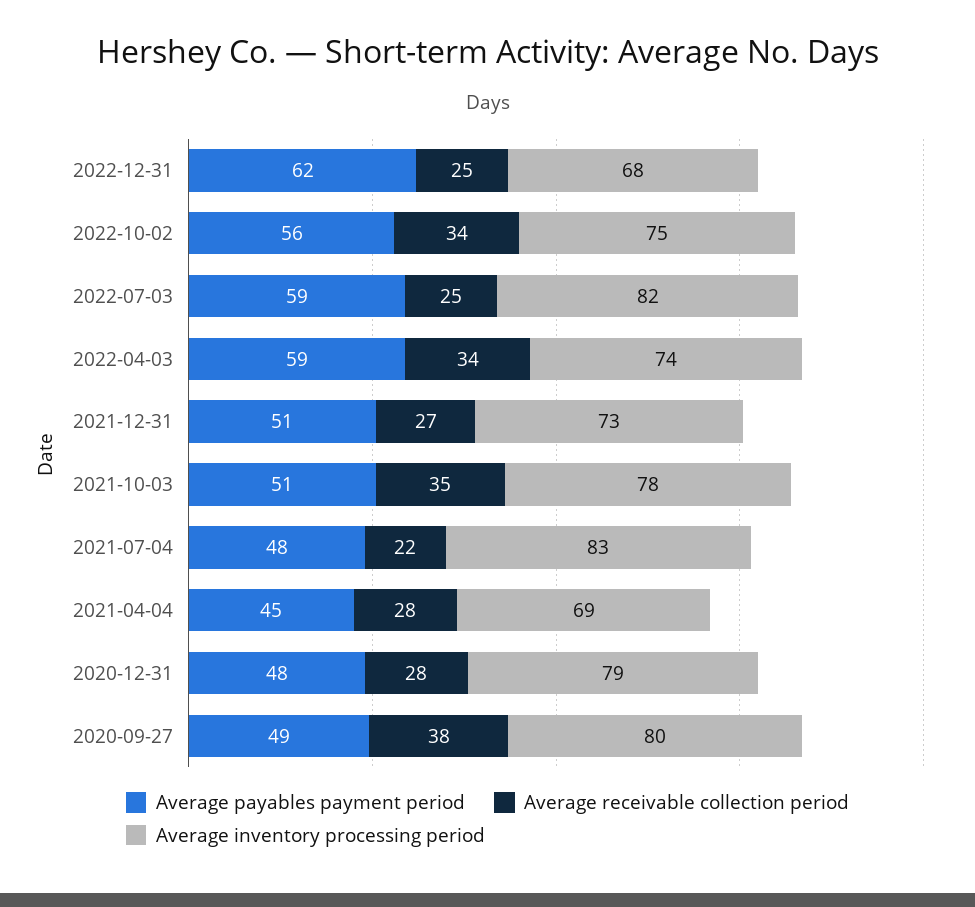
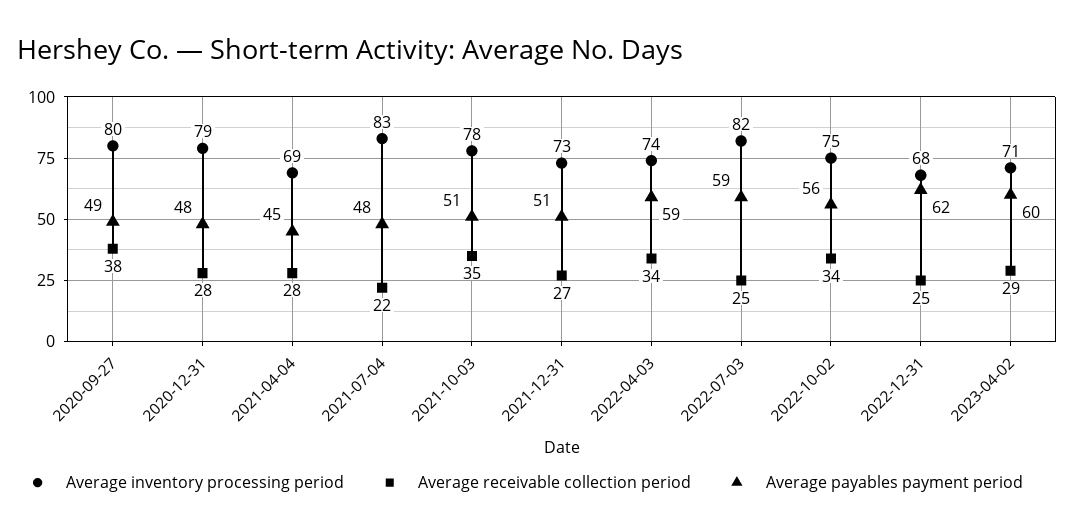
Average inventory processing period, 2023-04-02: none -> 71
Average receivable collection period, 2023-04-02: none -> 29
Average payables payment period, 2023-04-02: none -> 60

